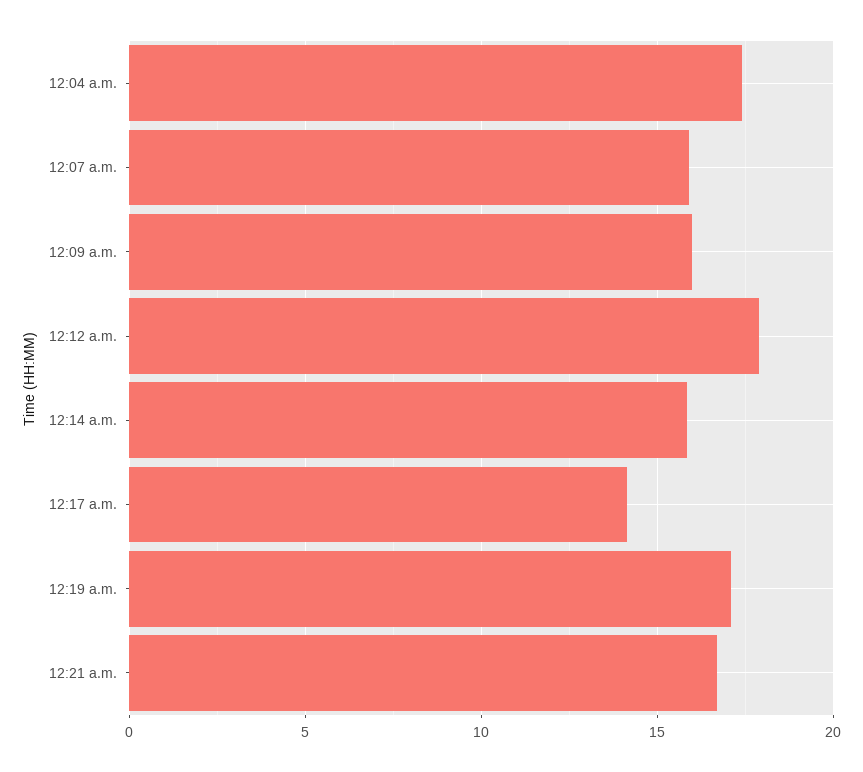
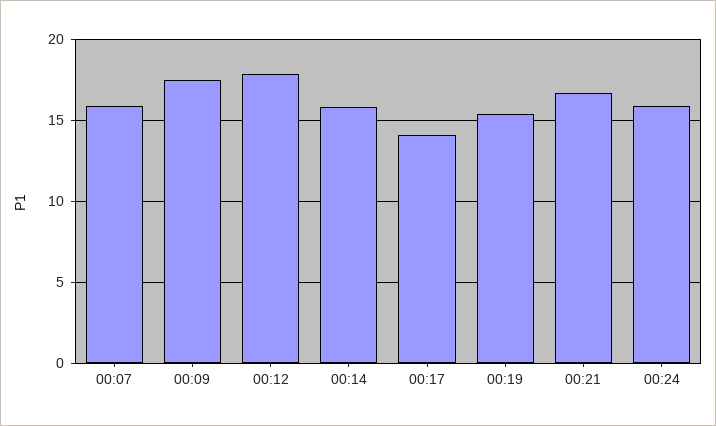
12:04 a.m.: 17.5 -> none
12:09 a.m.: 16 -> 17.5
12:19 a.m.: 17 -> 15.5
00:24: none -> 16

